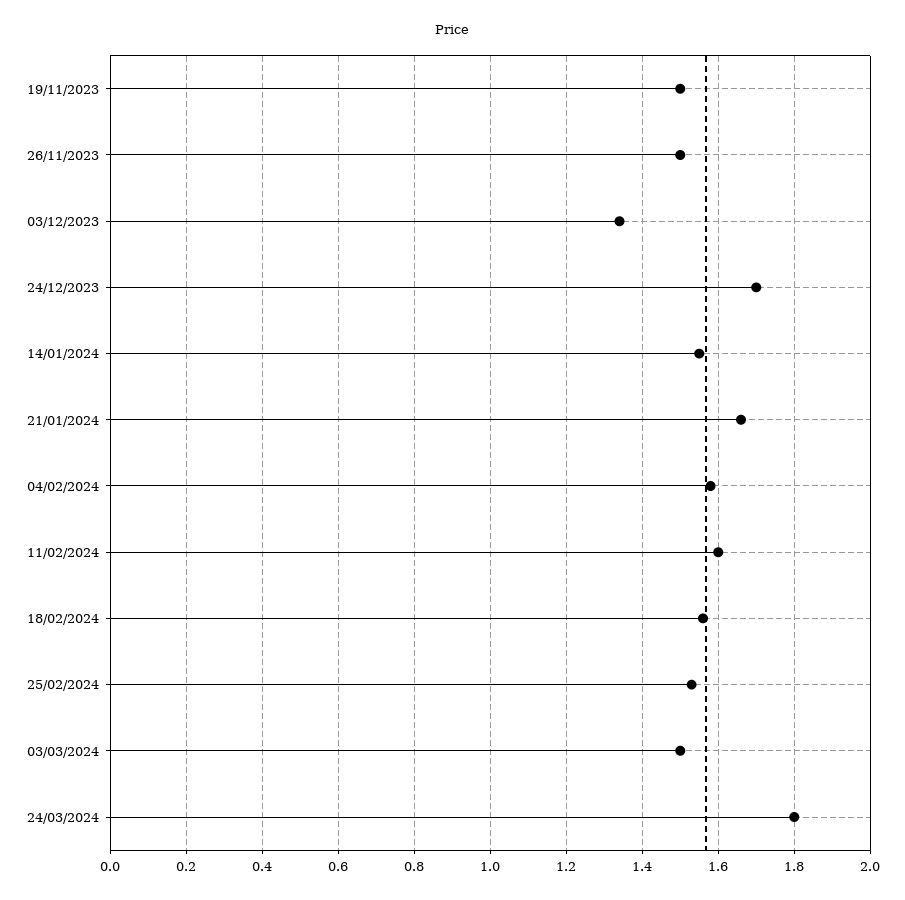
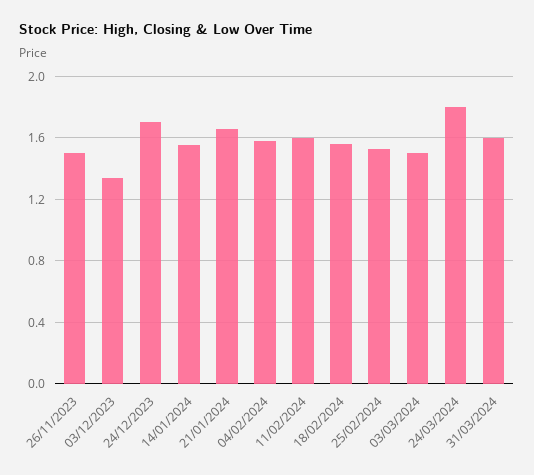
19/11/2023: 1.5 -> none
31/03/2024: none -> 1.6

